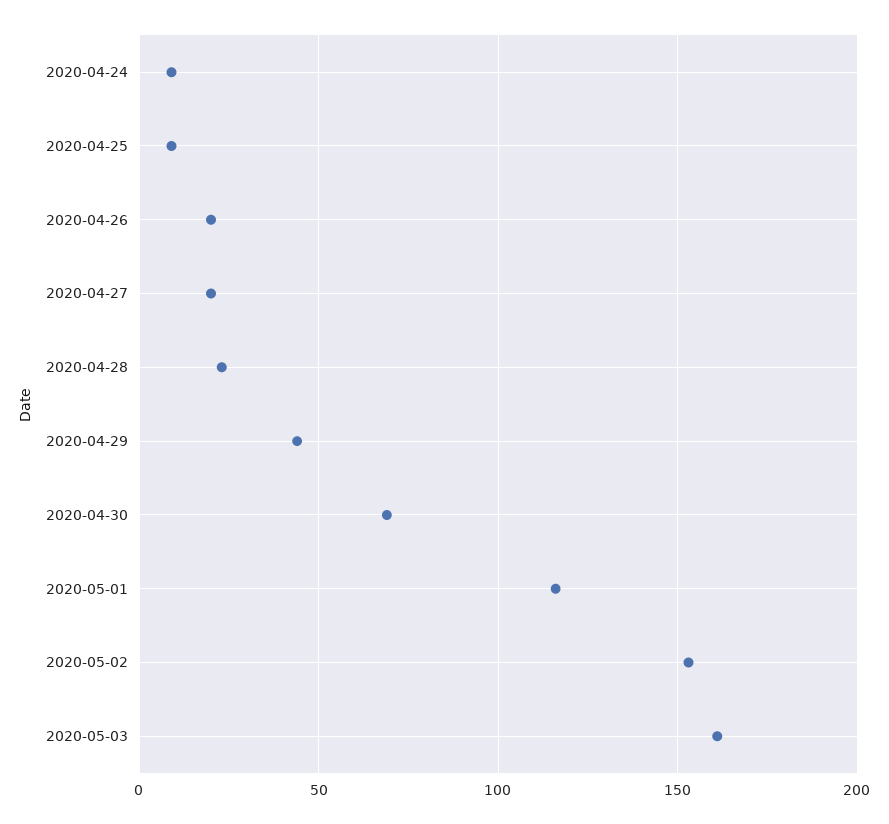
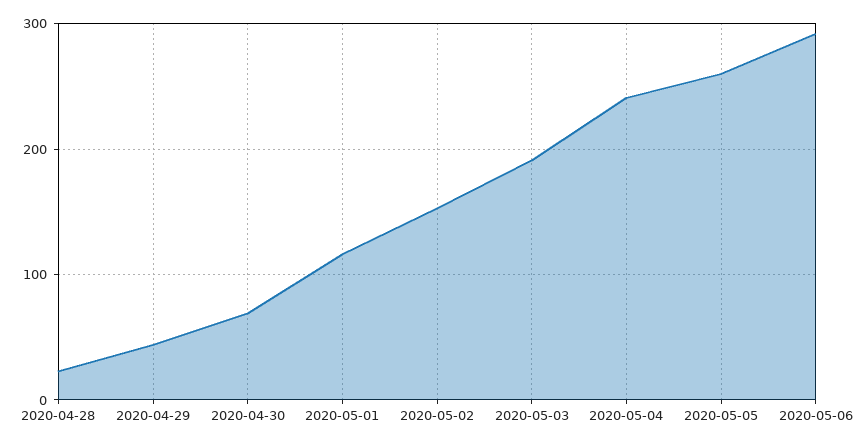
2020-04-24: 10 -> none
2020-04-25: 10 -> none
2020-04-26: 20 -> none
2020-04-27: 20 -> none
2020-05-03: 160 -> 190
2020-05-04: none -> 240
2020-05-05: none -> 260
2020-05-06: none -> 290

